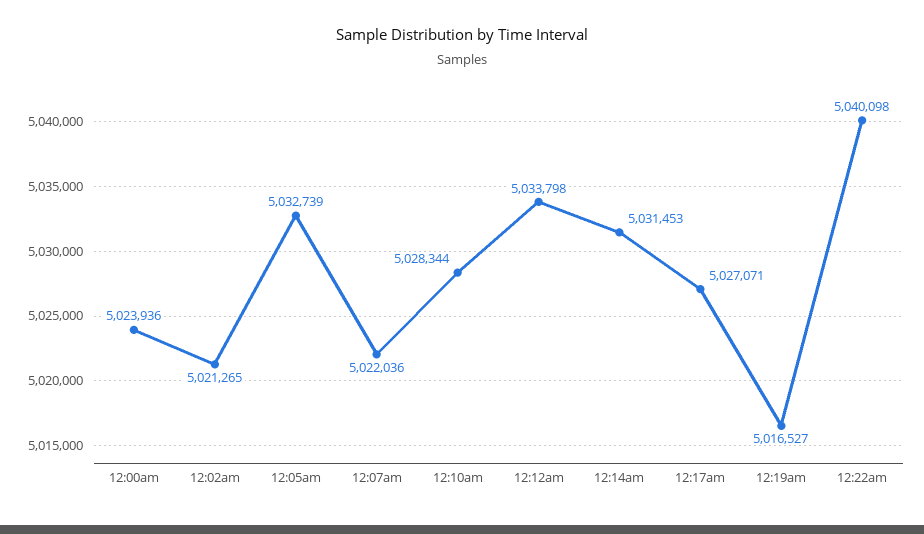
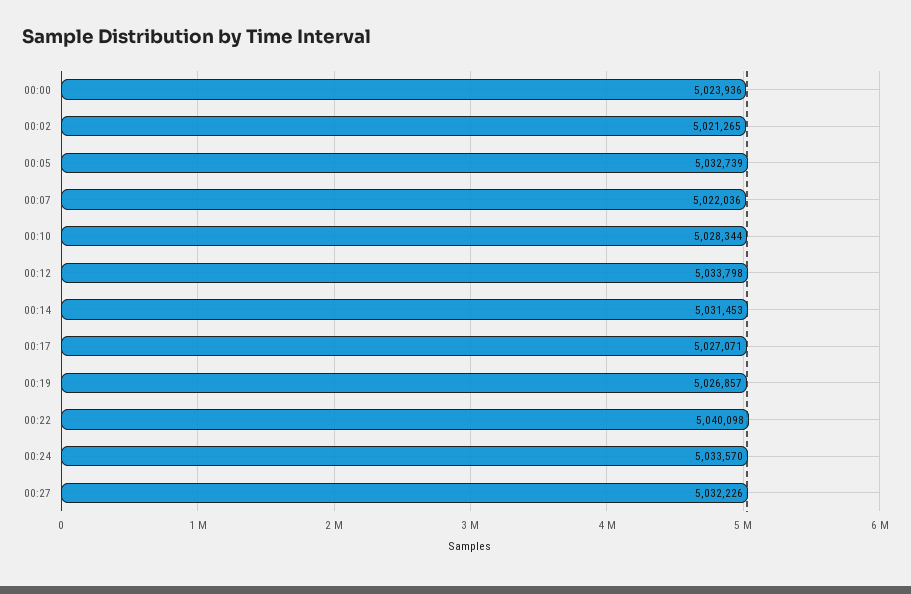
12:19am: 5016527 -> 5026857
00:24: none -> 5033570
00:27: none -> 5032226

